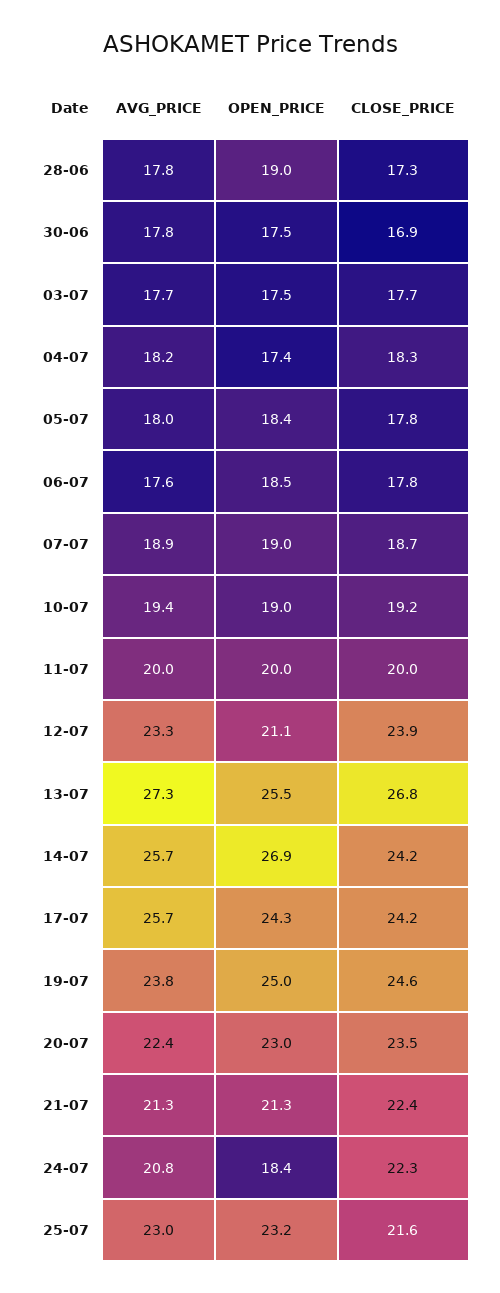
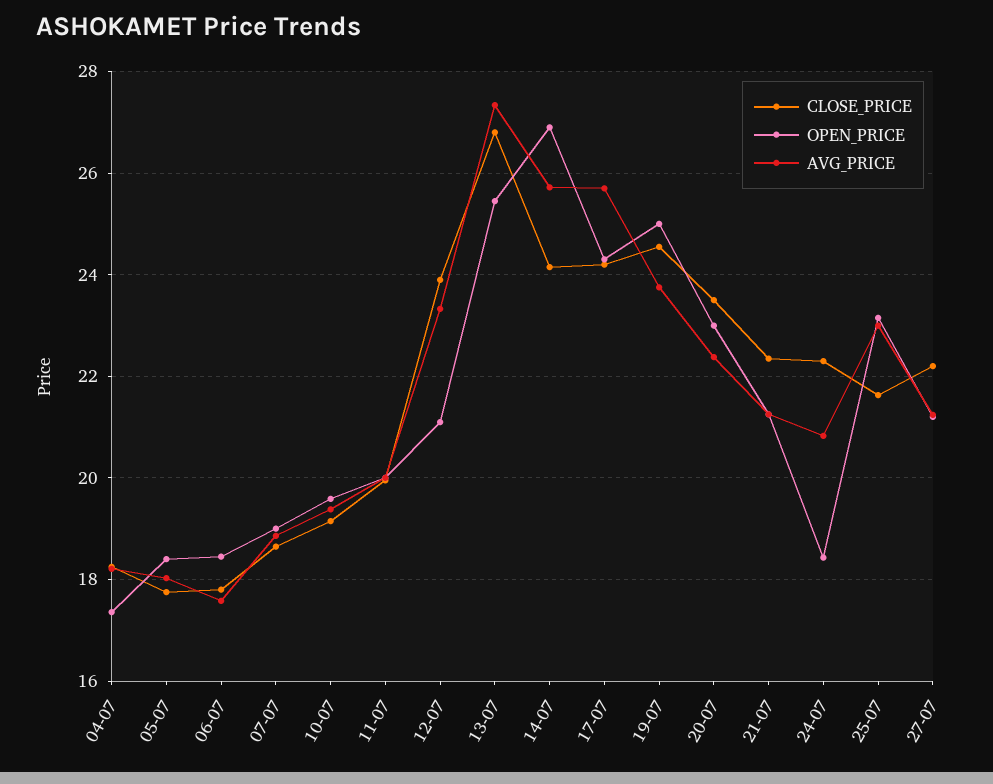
AVG_PRICE, 28-06: 17.8 -> none
OPEN_PRICE, 28-06: 19 -> none
CLOSE_PRICE, 28-06: 17.3 -> none
AVG_PRICE, 30-06: 17.8 -> none
OPEN_PRICE, 30-06: 17.5 -> none
CLOSE_PRICE, 30-06: 16.9 -> none
AVG_PRICE, 03-07: 17.7 -> none
OPEN_PRICE, 03-07: 17.5 -> none
CLOSE_PRICE, 03-07: 17.7 -> none
OPEN_PRICE, 10-07: 19 -> 19.6
CLOSE_PRICE, 27-07: none -> 22.2
OPEN_PRICE, 27-07: none -> 21.2
AVG_PRICE, 27-07: none -> 21.2

